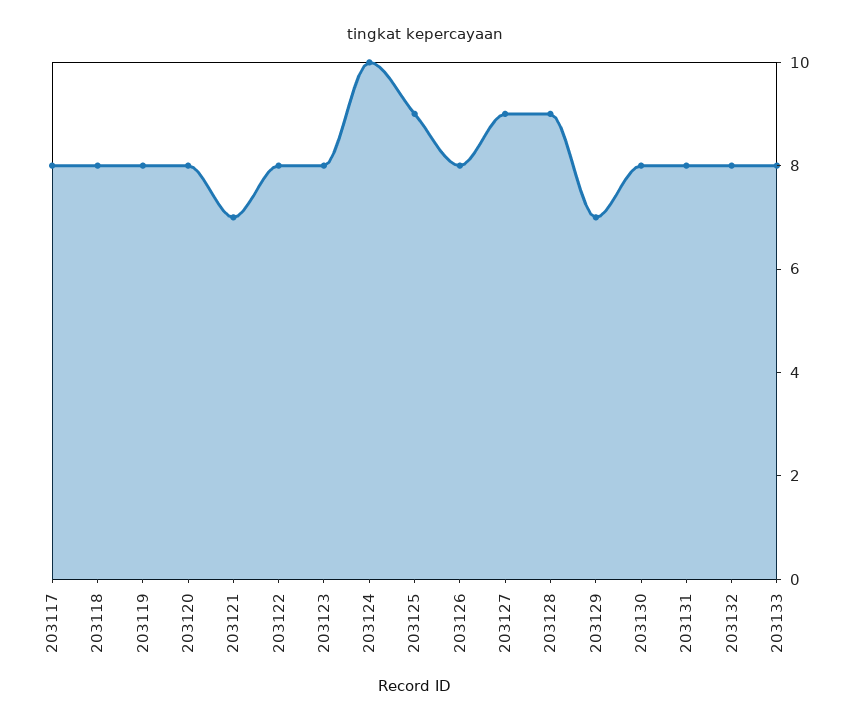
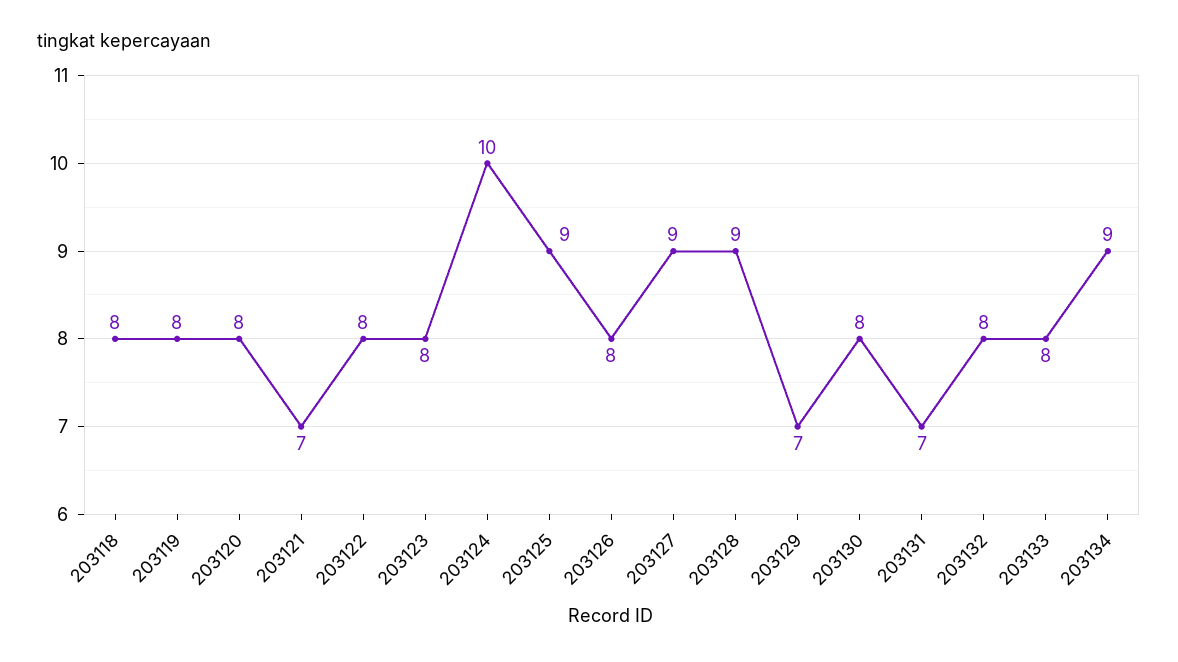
203117: 8 -> none
203131: 8 -> 7
203134: none -> 9

